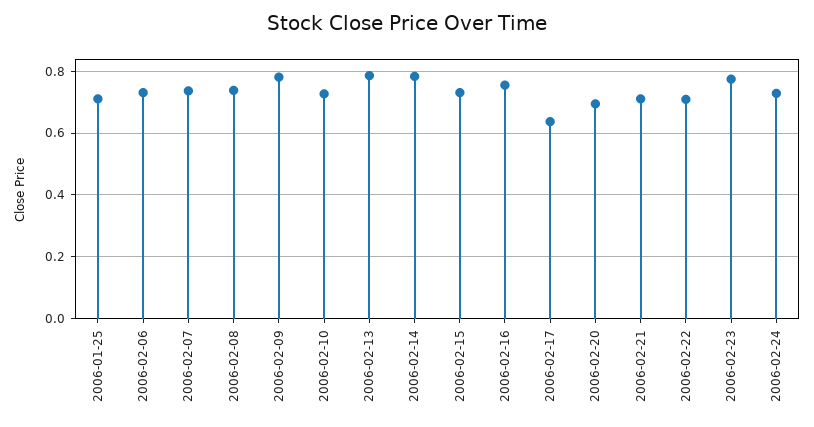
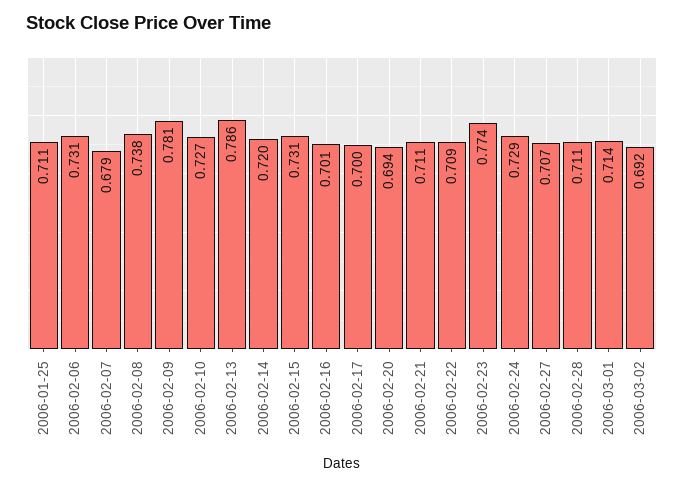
2006-02-07: 0.74 -> 0.679
2006-02-14: 0.78 -> 0.72
2006-02-16: 0.76 -> 0.701
2006-02-17: 0.64 -> 0.7
2006-02-27: none -> 0.707
2006-02-28: none -> 0.711
2006-03-01: none -> 0.714
2006-03-02: none -> 0.692

